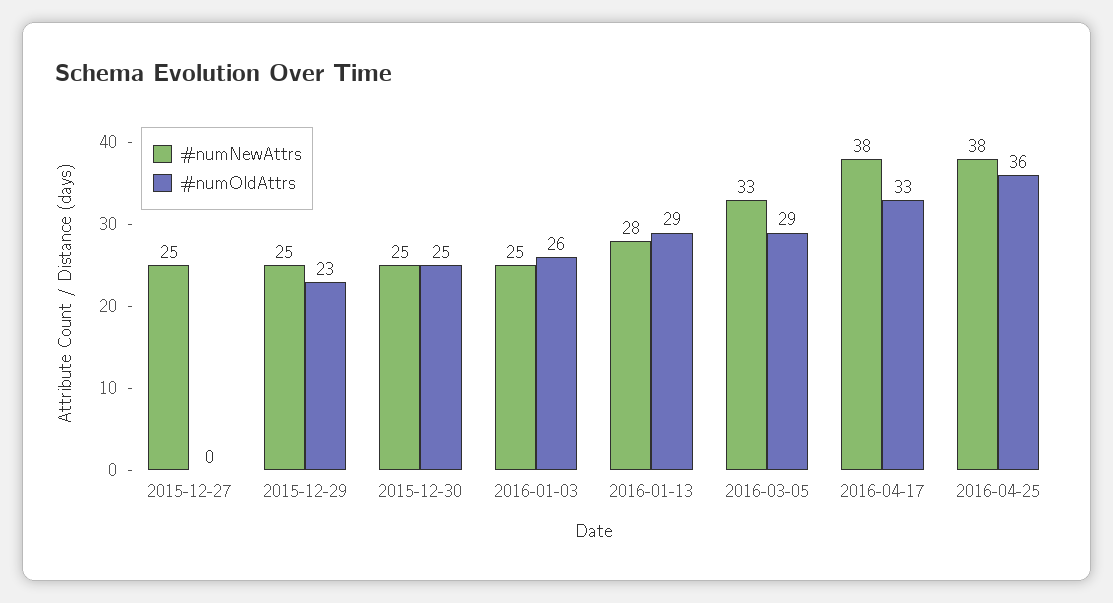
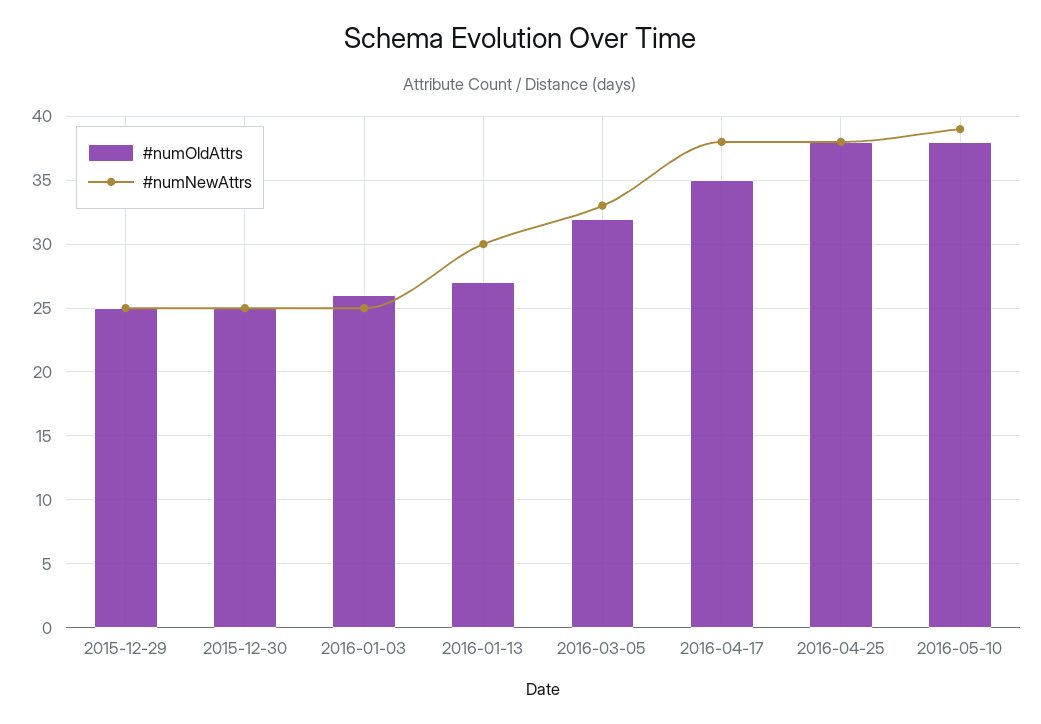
#numNewAttrs, 2015-12-27: 25 -> none
#numOldAttrs, 2015-12-27: 0 -> none
#numOldAttrs, 2015-12-29: 23 -> 25
#numNewAttrs, 2016-01-13: 28 -> 30
#numOldAttrs, 2016-01-13: 29 -> 27
#numOldAttrs, 2016-03-05: 29 -> 32
#numOldAttrs, 2016-04-17: 33 -> 35
#numOldAttrs, 2016-04-25: 36 -> 38
#numOldAttrs, 2016-05-10: none -> 38
#numNewAttrs, 2016-05-10: none -> 39

